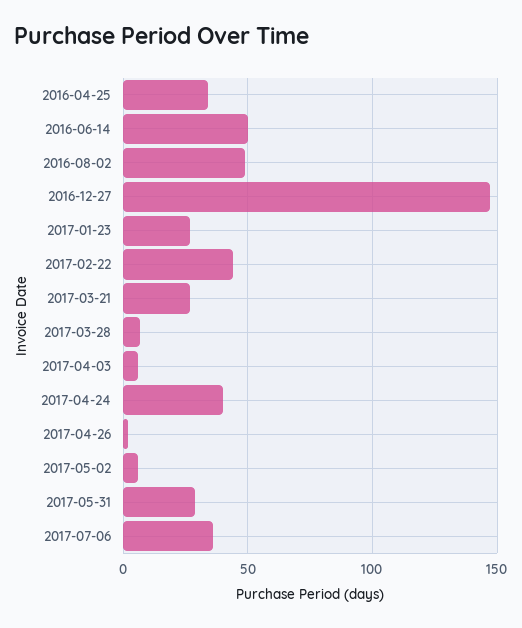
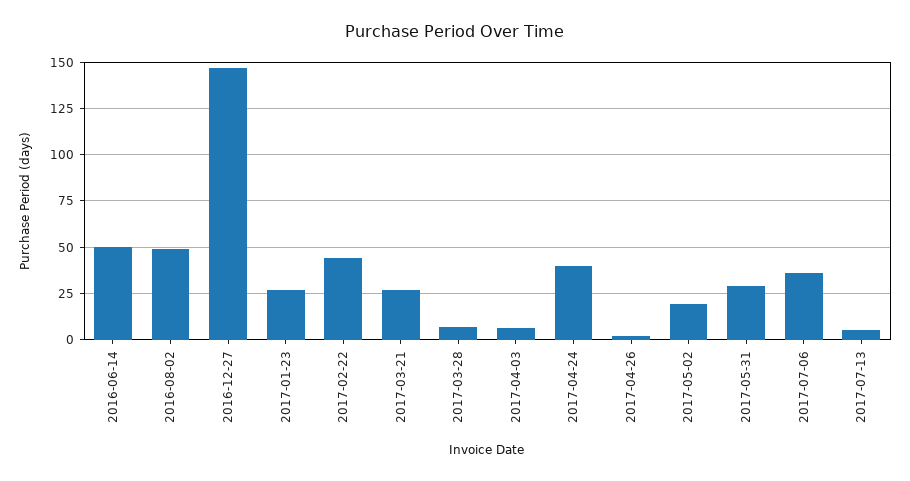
2016-04-25: 35 -> none
2017-05-02: 5 -> 20
2017-07-13: none -> 5

